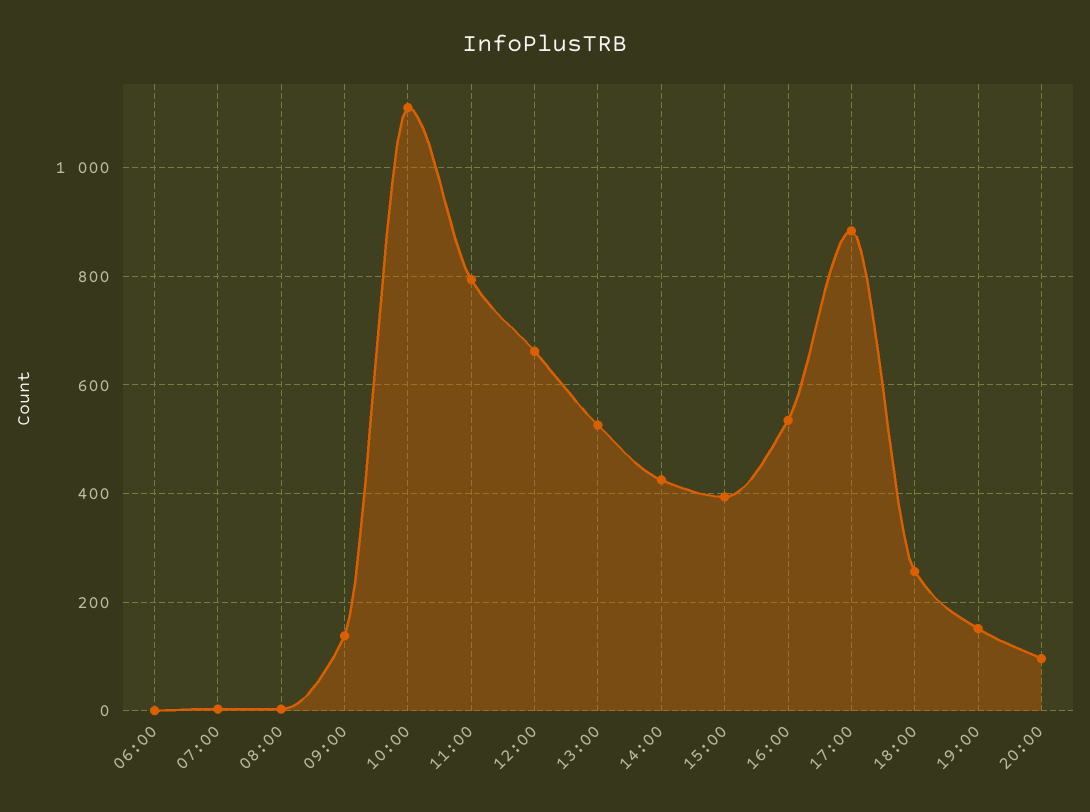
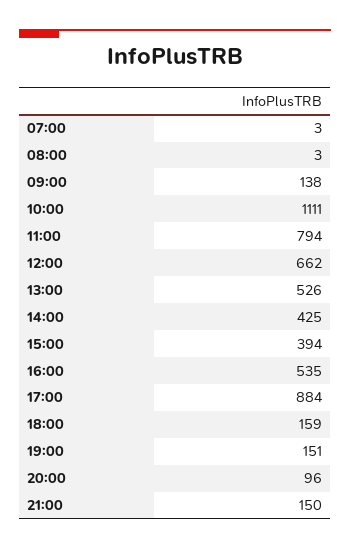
06:00: 0 -> none
18:00: 260 -> 159
21:00: none -> 150

